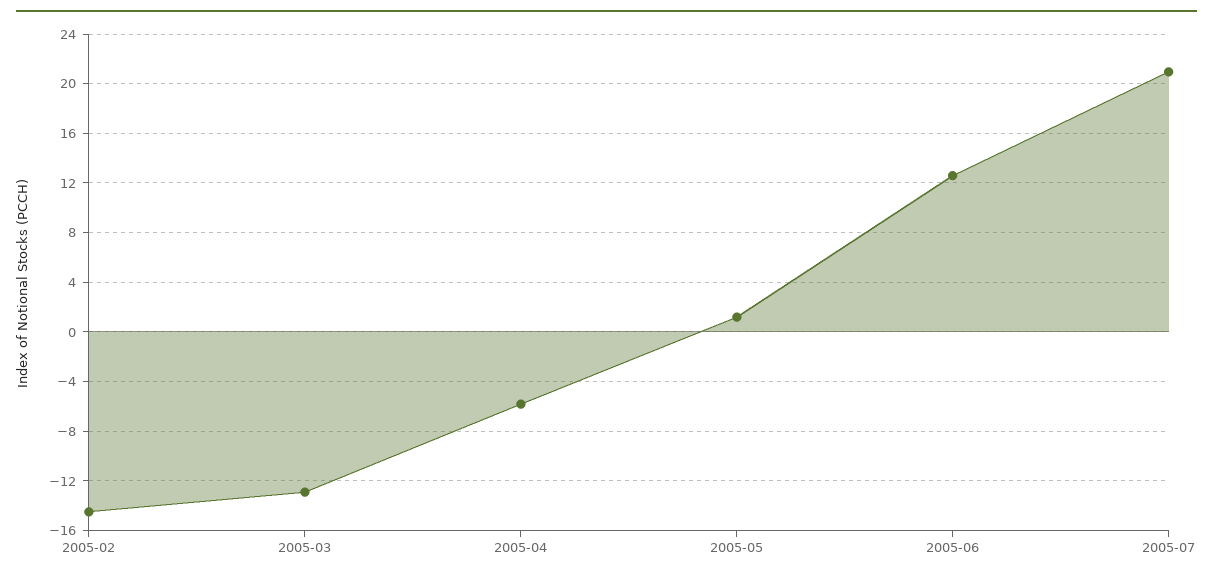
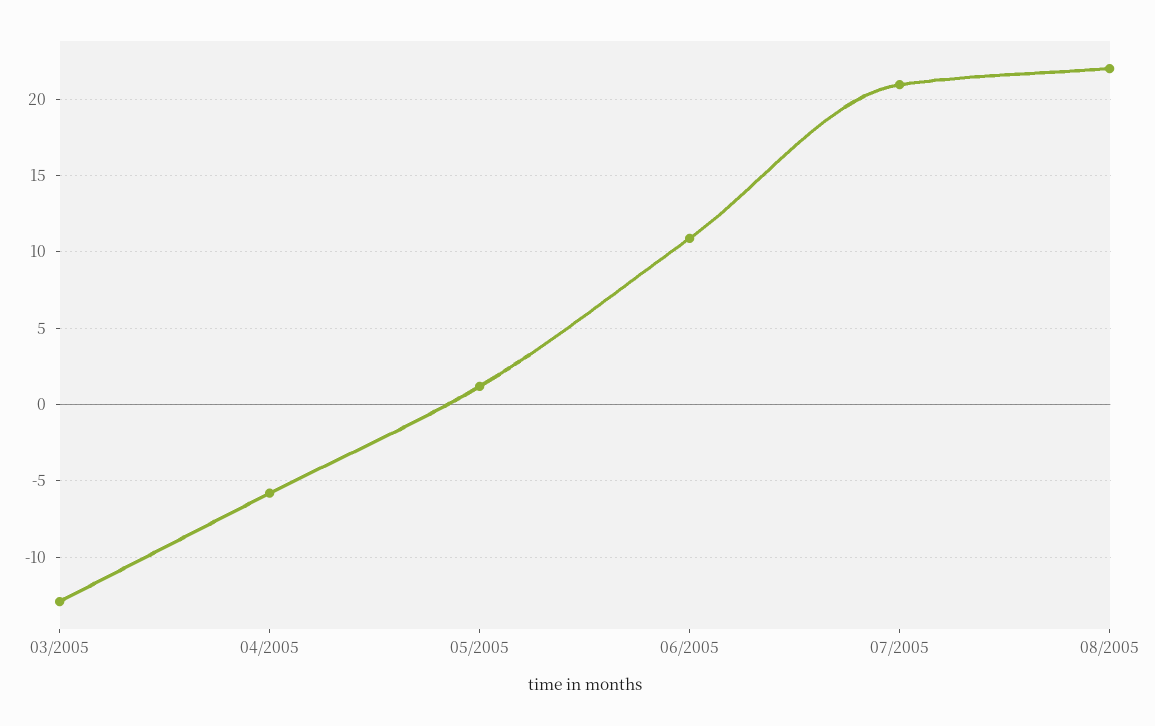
2005-02: -14.5 -> none
2005-06: 12.5 -> 11
08/2005: none -> 22

